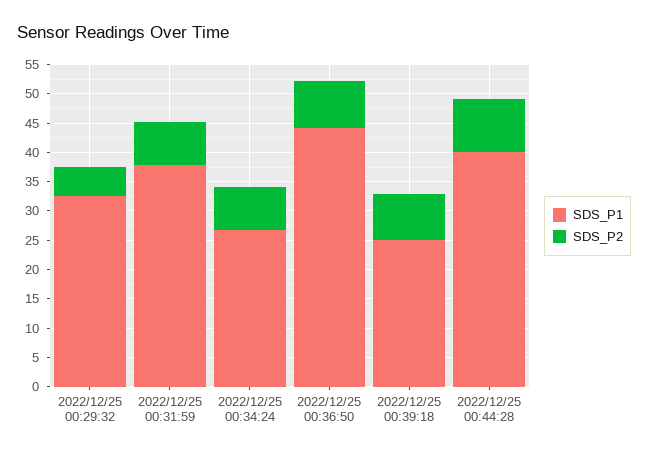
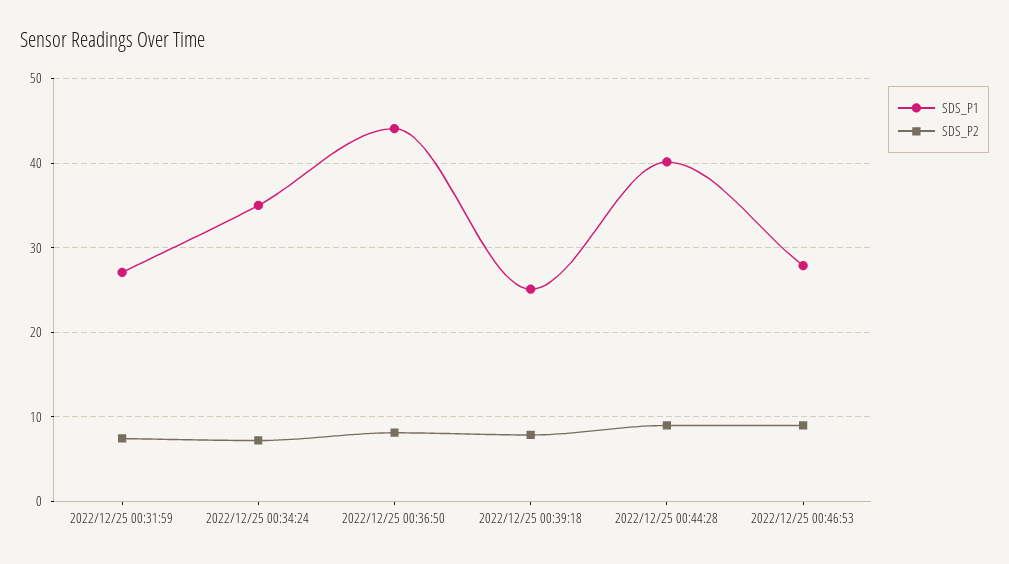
SDS_P1, 2022/12/25 00:29:32: 32.5 -> none
SDS_P2, 2022/12/25 00:29:32: 5 -> none
SDS_P1, 2022/12/25 00:31:59: 37.5 -> 27
SDS_P1, 2022/12/25 00:34:24: 27.5 -> 35
SDS_P1, 2022/12/25 00:46:53: none -> 28
SDS_P2, 2022/12/25 00:46:53: none -> 9

